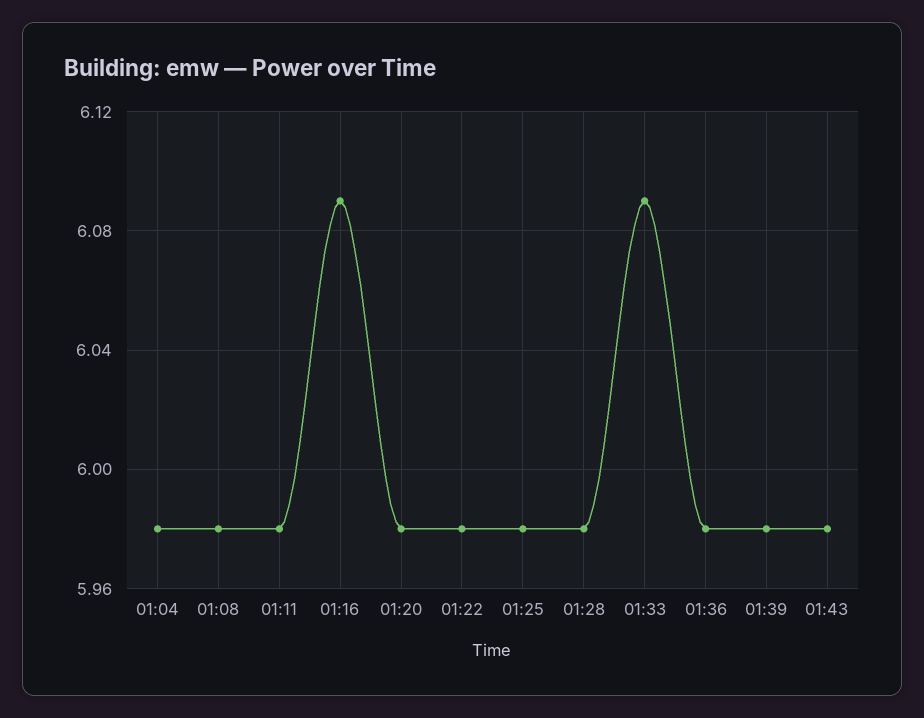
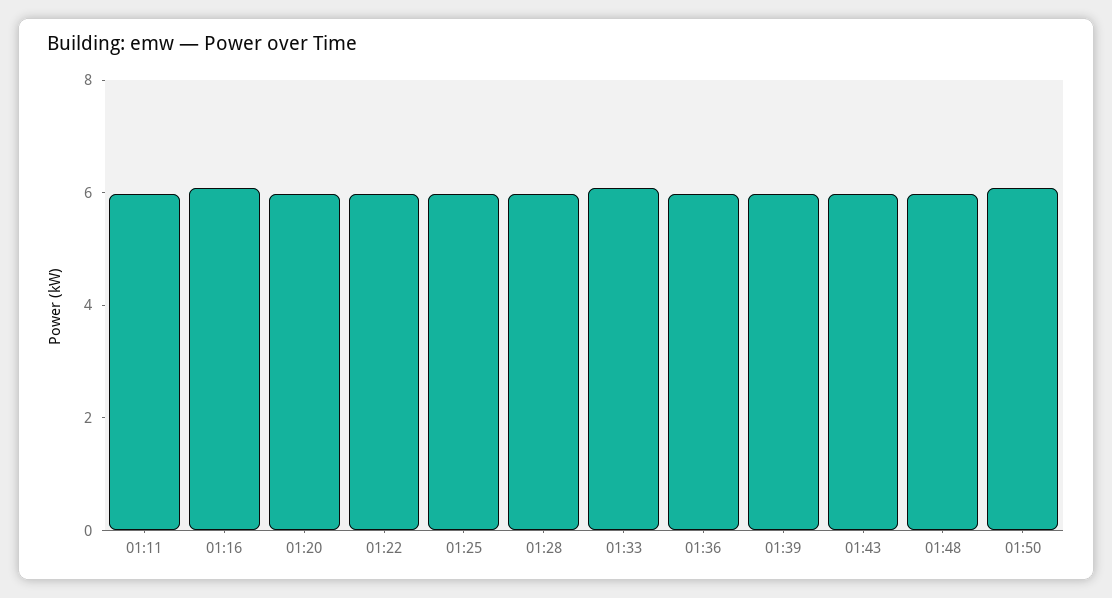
01:04: 5.98 -> none
01:08: 5.98 -> none
01:48: none -> 6
01:50: none -> 6

